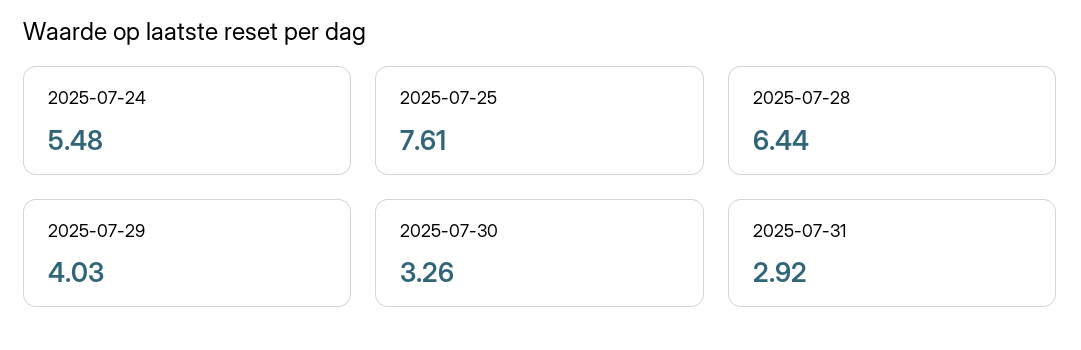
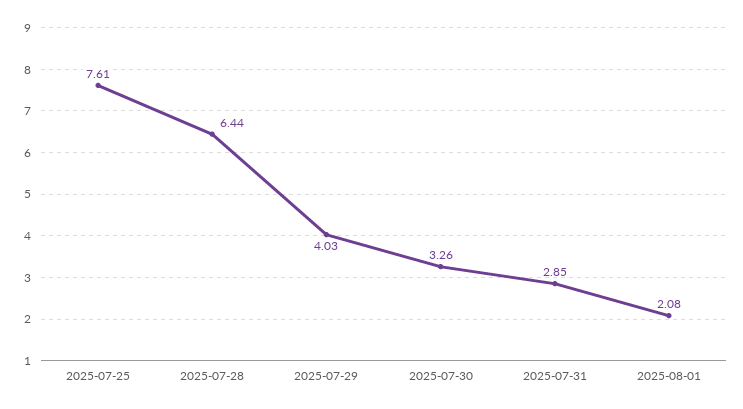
2025-07-24: 5.48 -> none
2025-07-31: 2.92 -> 2.85
2025-08-01: none -> 2.08

